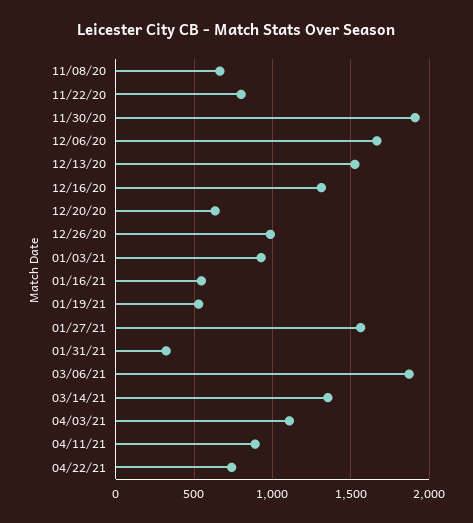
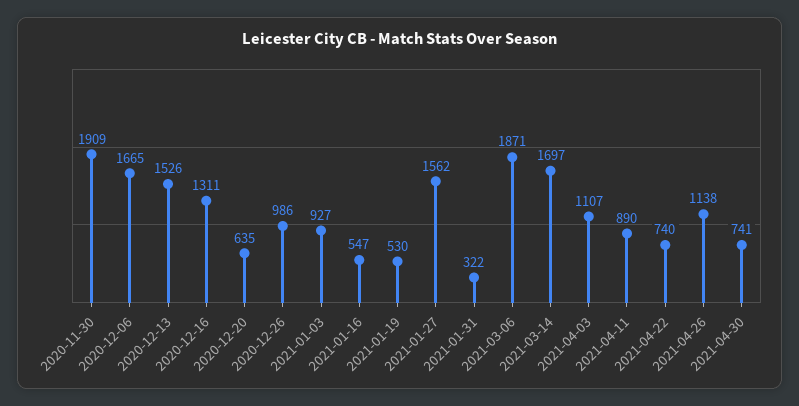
11/08/20: 650 -> none
11/22/20: 800 -> none
03/14/21: 1350 -> 1697
2021-04-26: none -> 1138
2021-04-30: none -> 741

